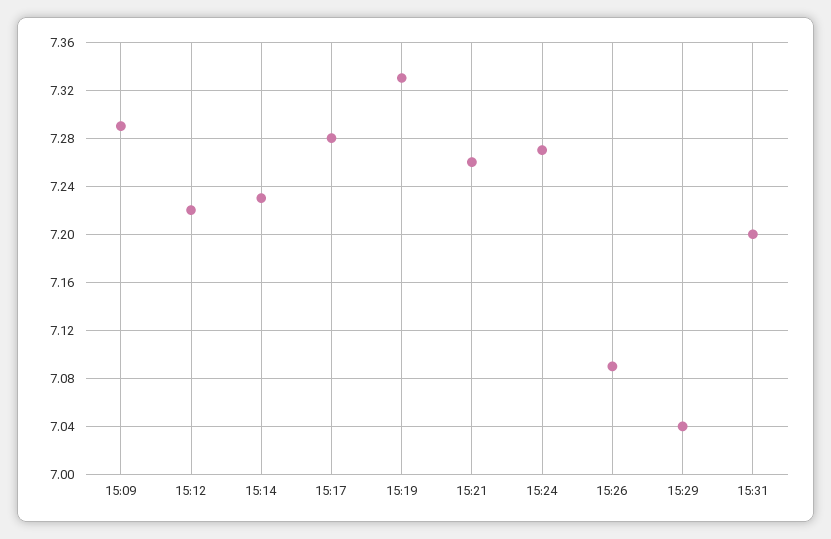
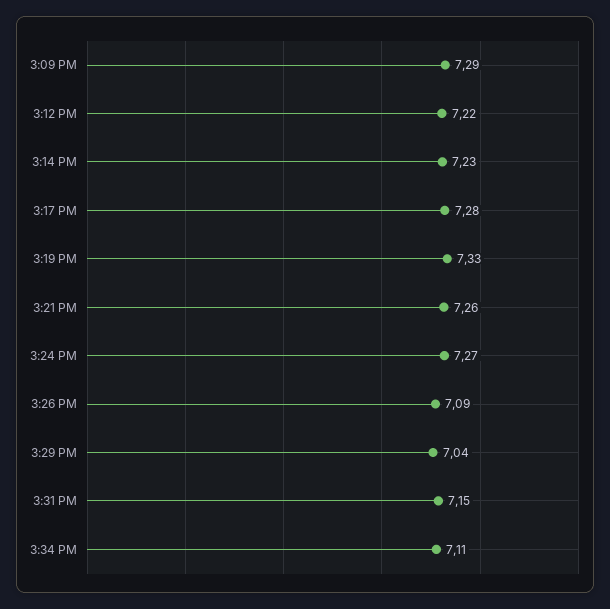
15:31: 7.2 -> 7.15
3:34 PM: none -> 7.11

